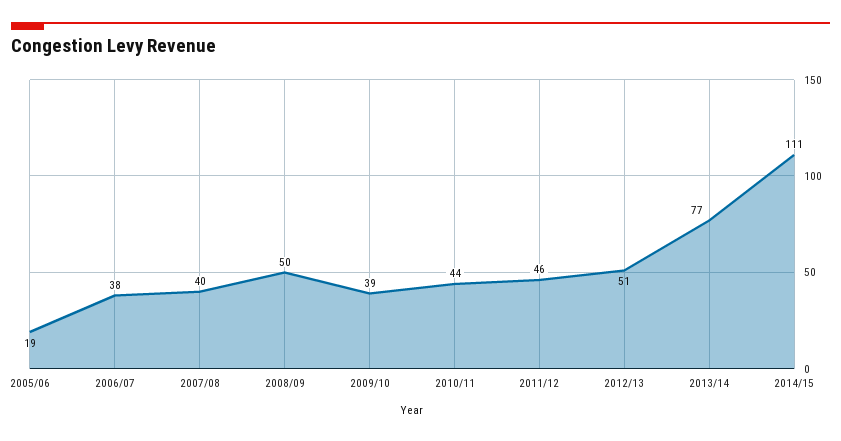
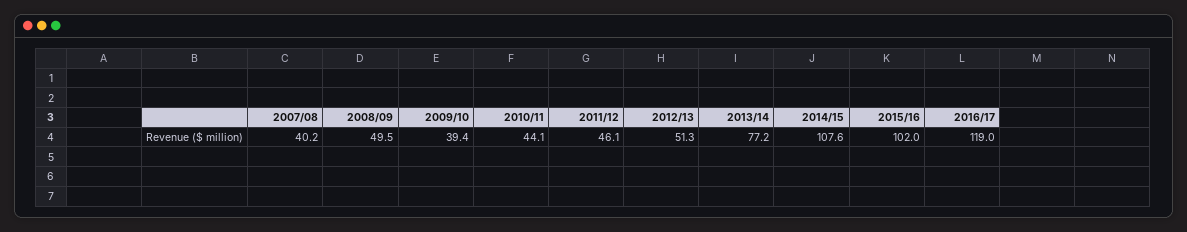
2005/06: 19 -> none
2006/07: 38 -> none
2014/15: 111 -> 107.6
2015/16: none -> 102
2016/17: none -> 119

